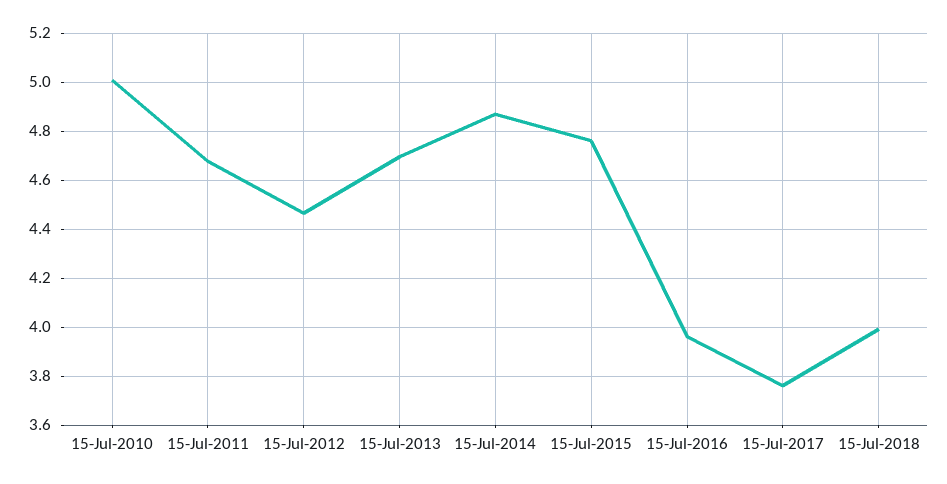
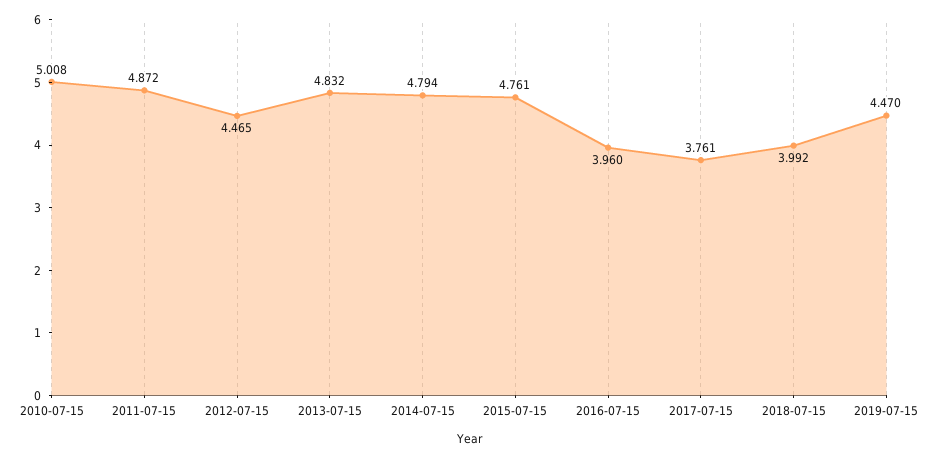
15-Jul-2011: 4.675 -> 4.872
15-Jul-2013: 4.7 -> 4.832
15-Jul-2014: 4.875 -> 4.794
2019-07-15: none -> 4.47

